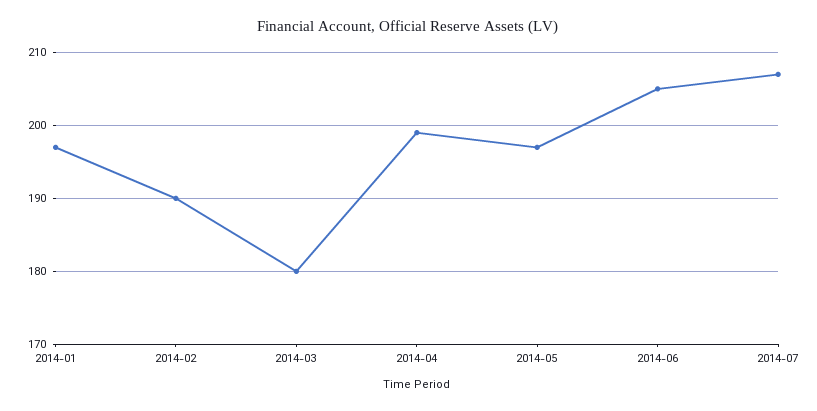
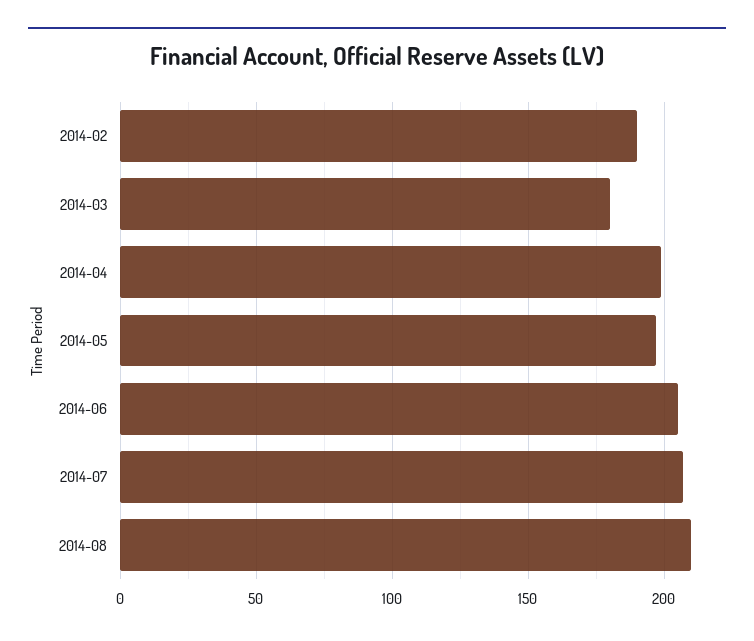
2014-01: 197 -> none
2014-08: none -> 210

